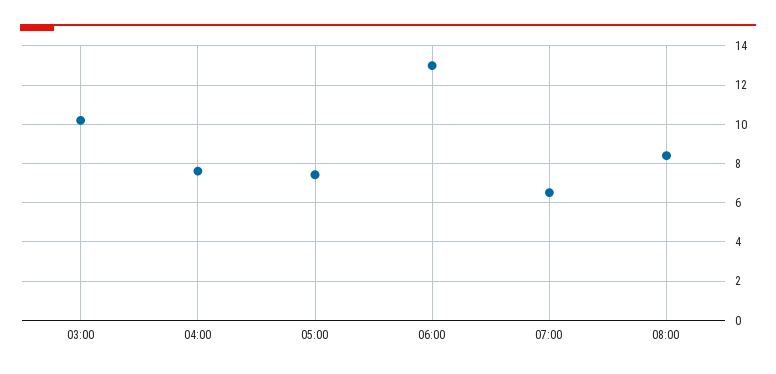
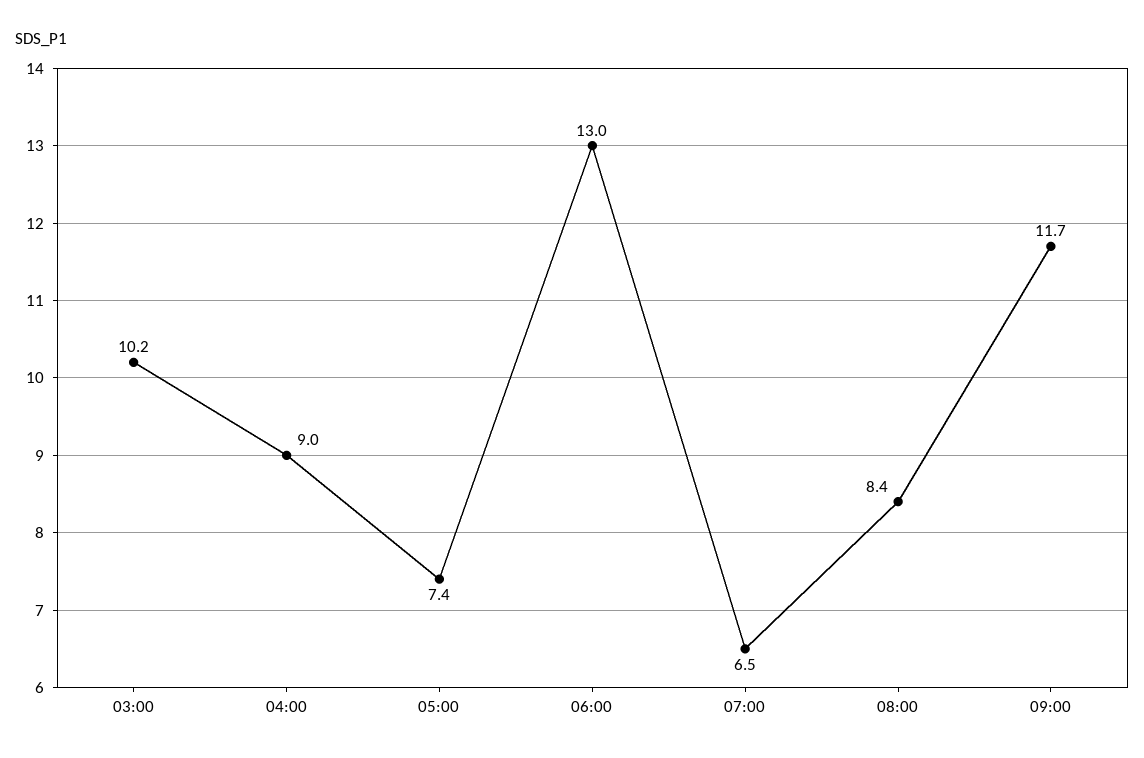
04:00: 7.5 -> 9
09:00: none -> 11.7

